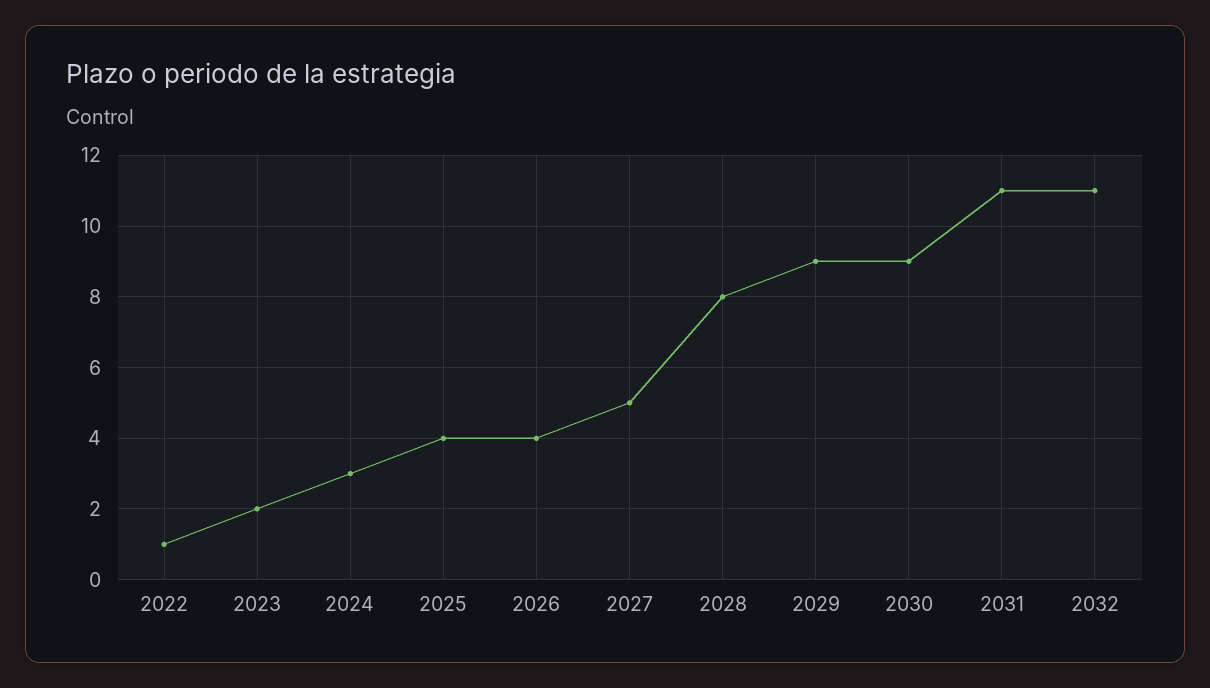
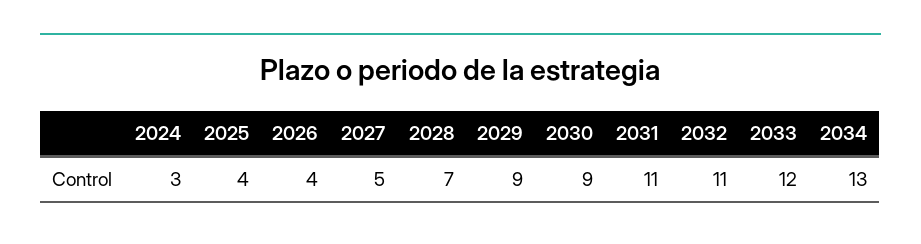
2022: 1 -> none
2023: 2 -> none
2028: 8 -> 7
2033: none -> 12
2034: none -> 13

